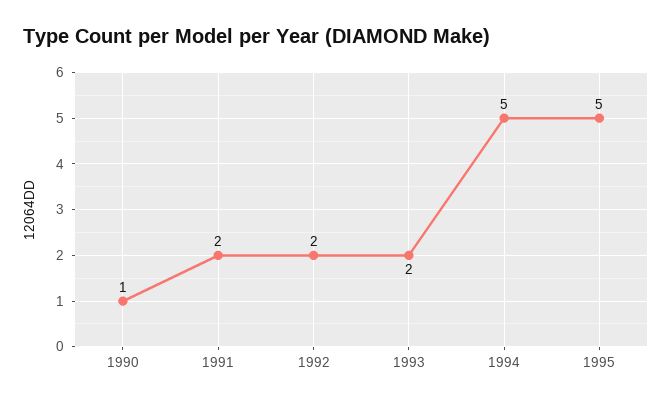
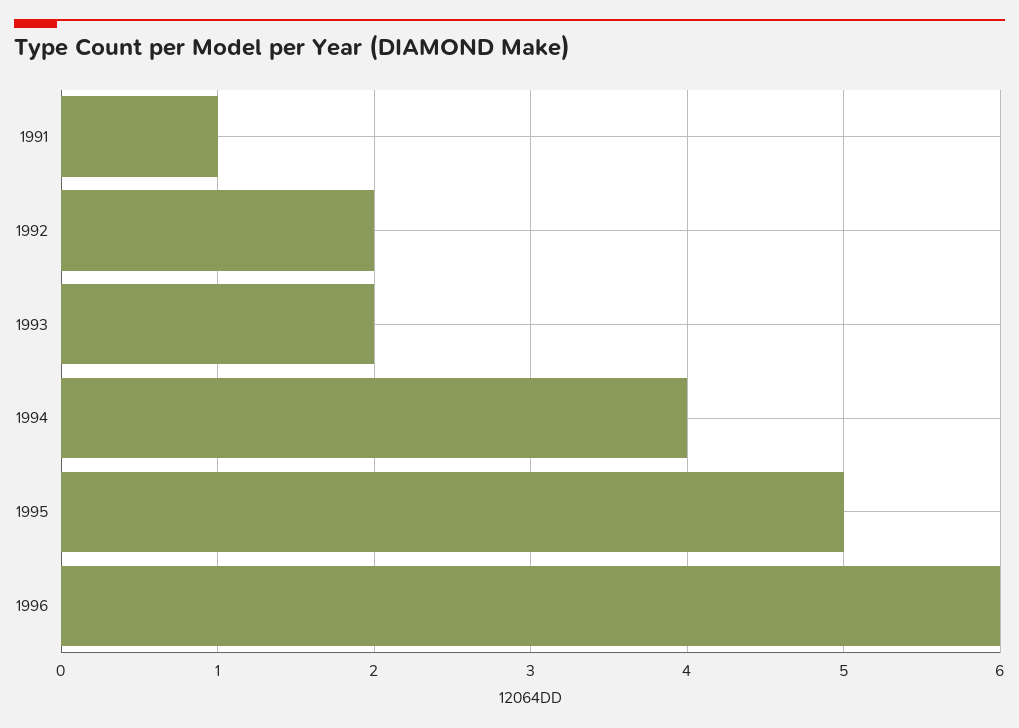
1990: 1 -> none
1991: 2 -> 1
1994: 5 -> 4
1996: none -> 6

